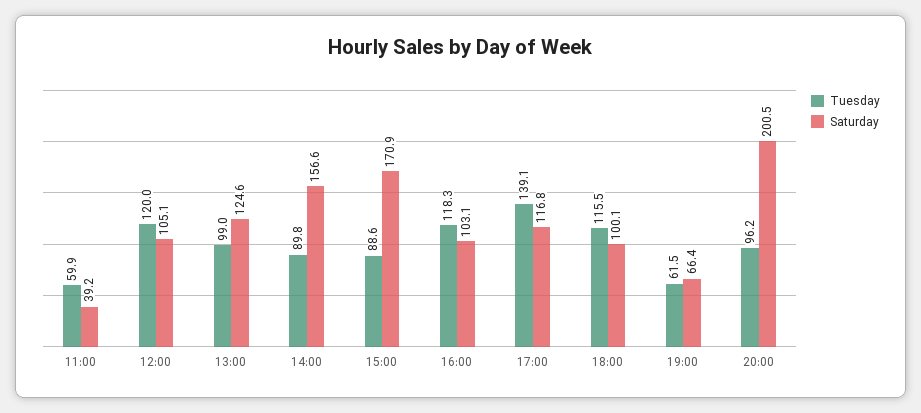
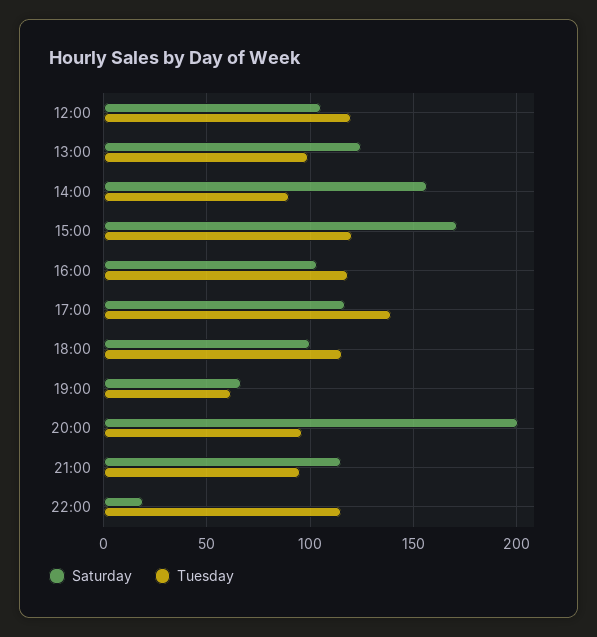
Tuesday, 11:00: 59.9 -> none
Saturday, 11:00: 39.2 -> none
Tuesday, 15:00: 88.6 -> 120
Saturday, 21:00: none -> 115
Tuesday, 21:00: none -> 95
Saturday, 22:00: none -> 20
Tuesday, 22:00: none -> 115

